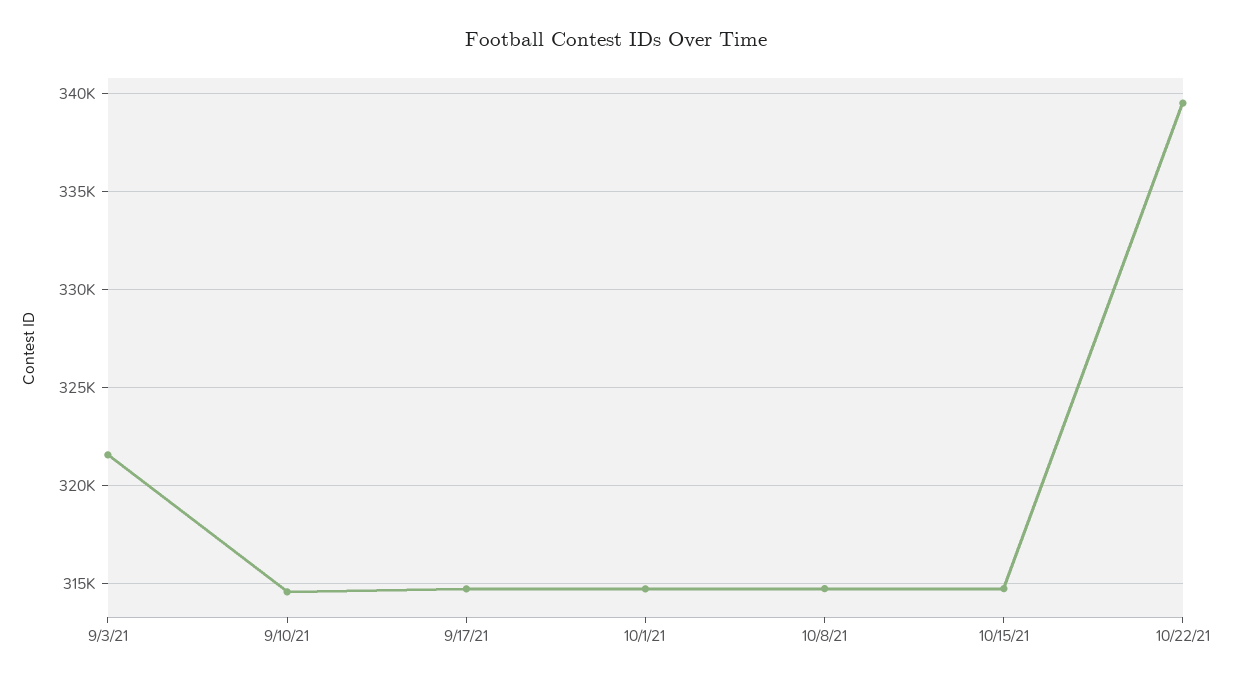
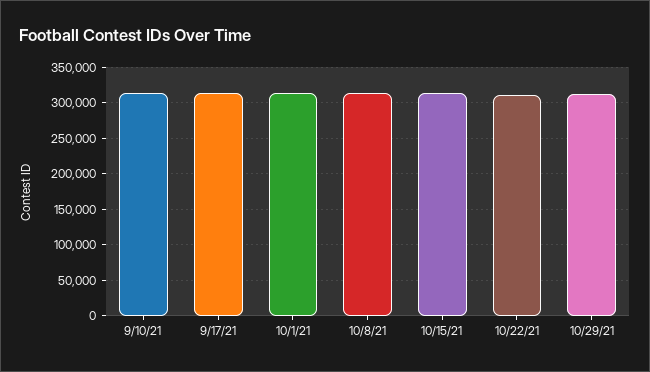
9/3/21: 321500 -> none
10/22/21: 339500 -> 310000
10/29/21: none -> 310000

